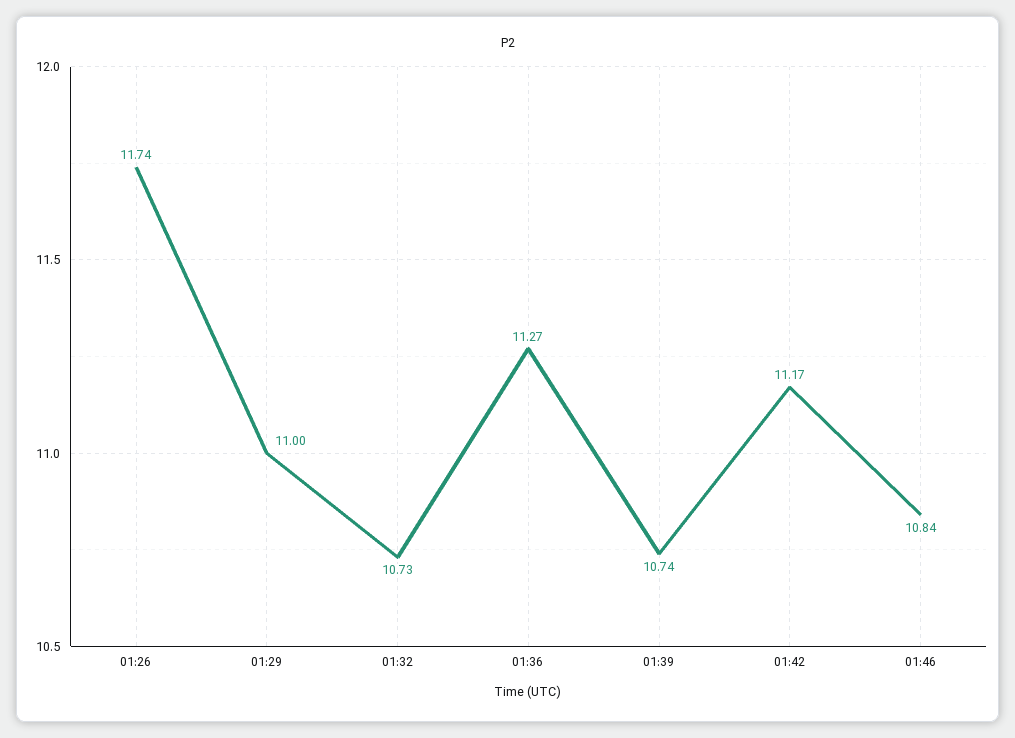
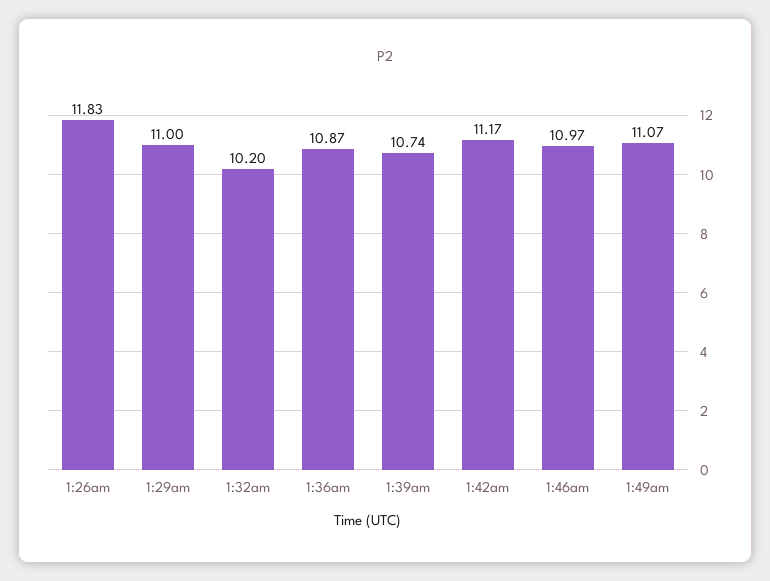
01:26: 11.74 -> 11.83
01:32: 10.73 -> 10.2
01:36: 11.27 -> 10.87
01:46: 10.84 -> 10.97
1:49am: none -> 11.07

